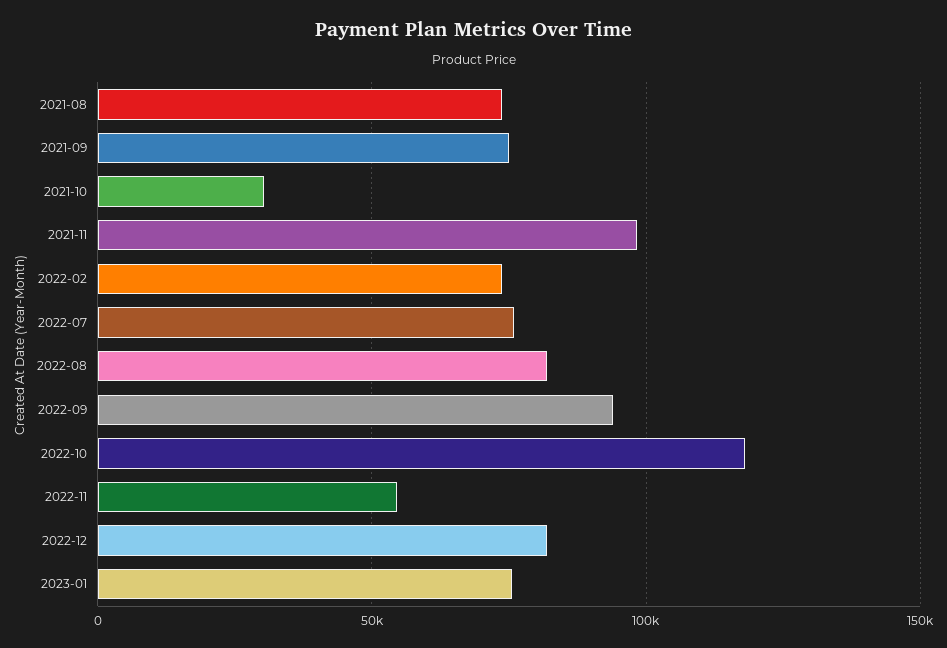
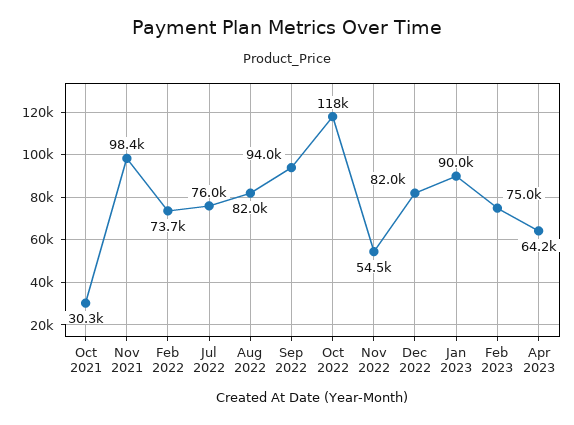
2021-08: 75000 -> none
2021-09: 75000 -> none
2023-01: 75000 -> 90000
Feb 2023: none -> 75000
Apr 2023: none -> 64200

